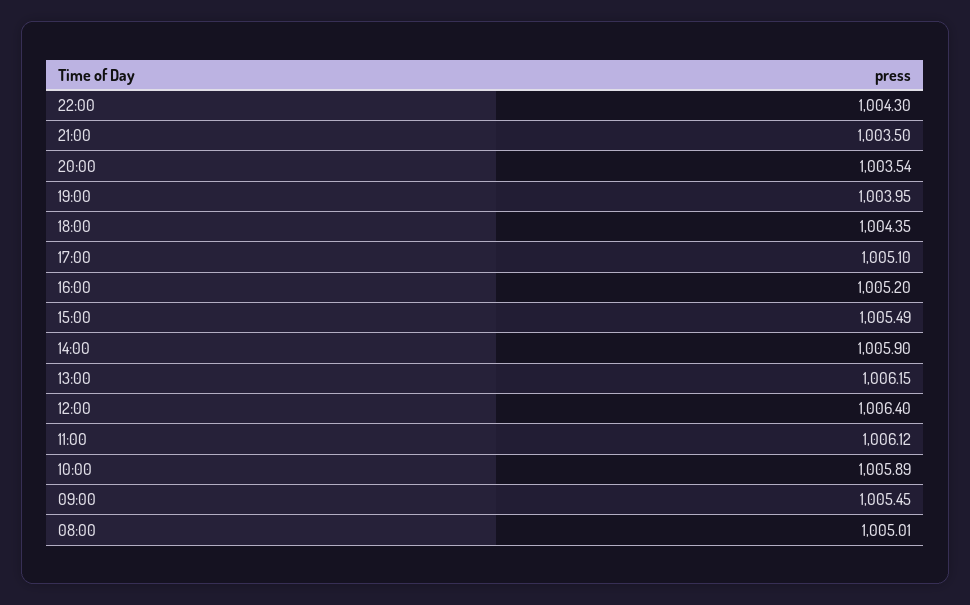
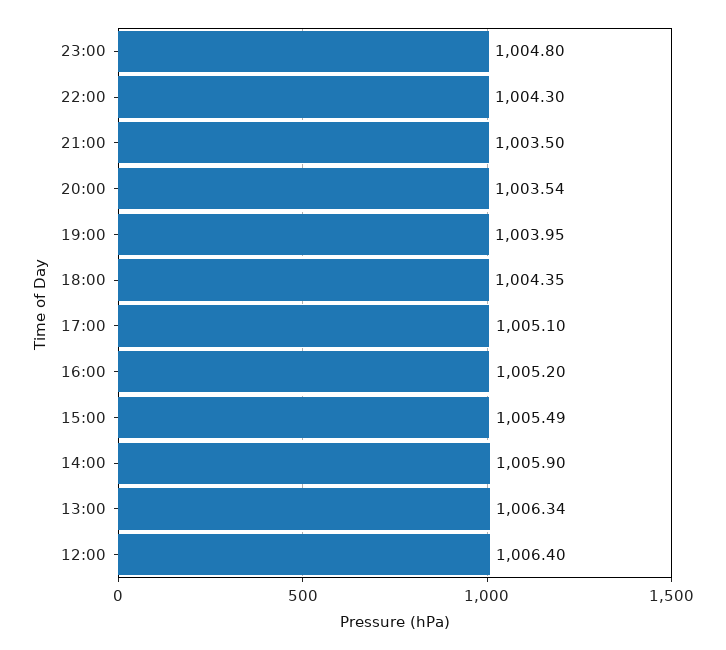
13:00: 1006.15 -> 1006.34
11:00: 1006.12 -> none
10:00: 1005.89 -> none
09:00: 1005.45 -> none
08:00: 1005.01 -> none
23:00: none -> 1004.8

